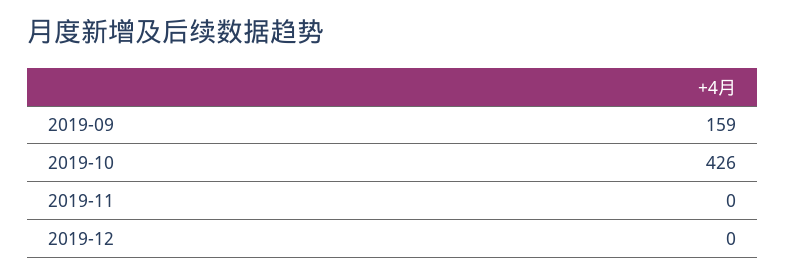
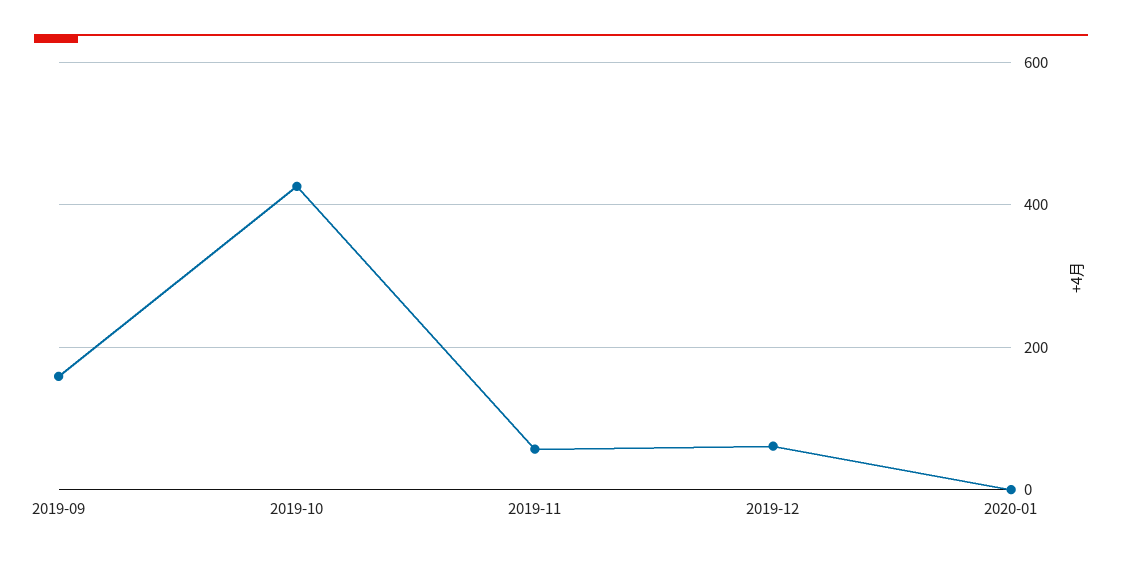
2019-11: 0 -> 60
2019-12: 0 -> 60
2020-01: none -> 0

